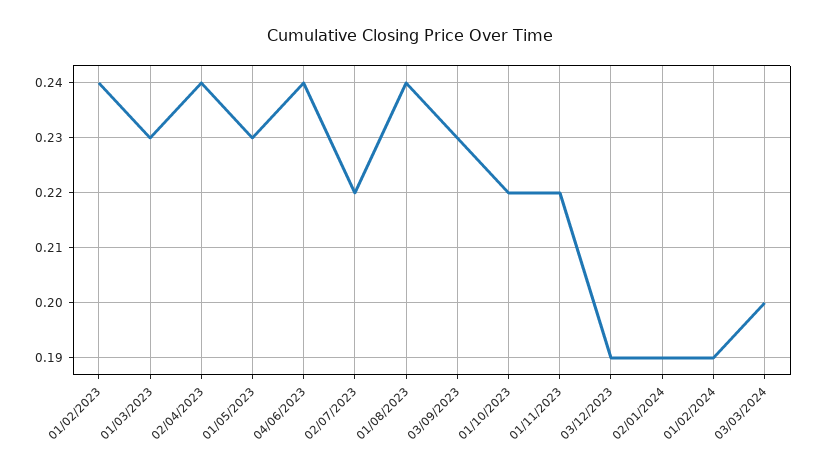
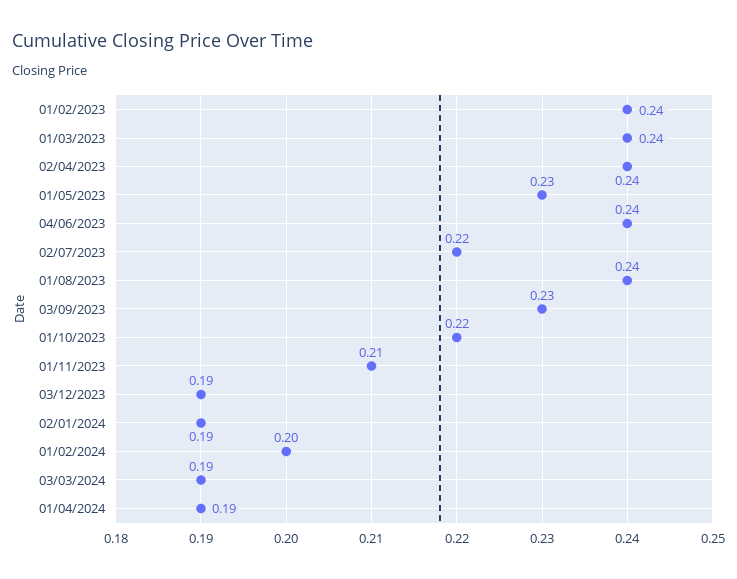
01/03/2023: 0.23 -> 0.24
01/11/2023: 0.22 -> 0.21
01/02/2024: 0.19 -> 0.2
03/03/2024: 0.2 -> 0.19
01/04/2024: none -> 0.19

